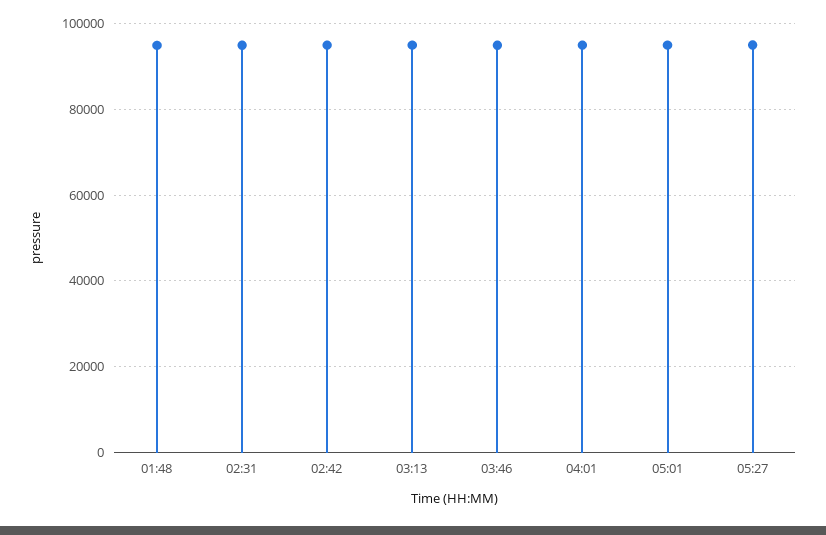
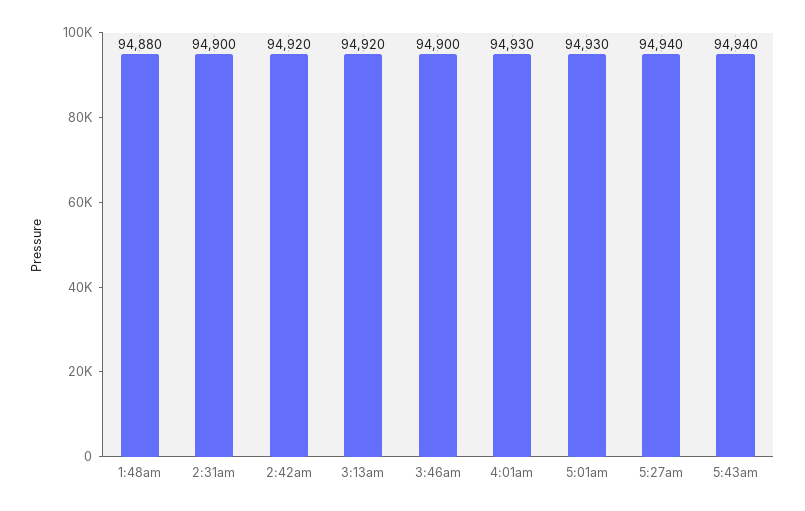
5:43am: none -> 94940

